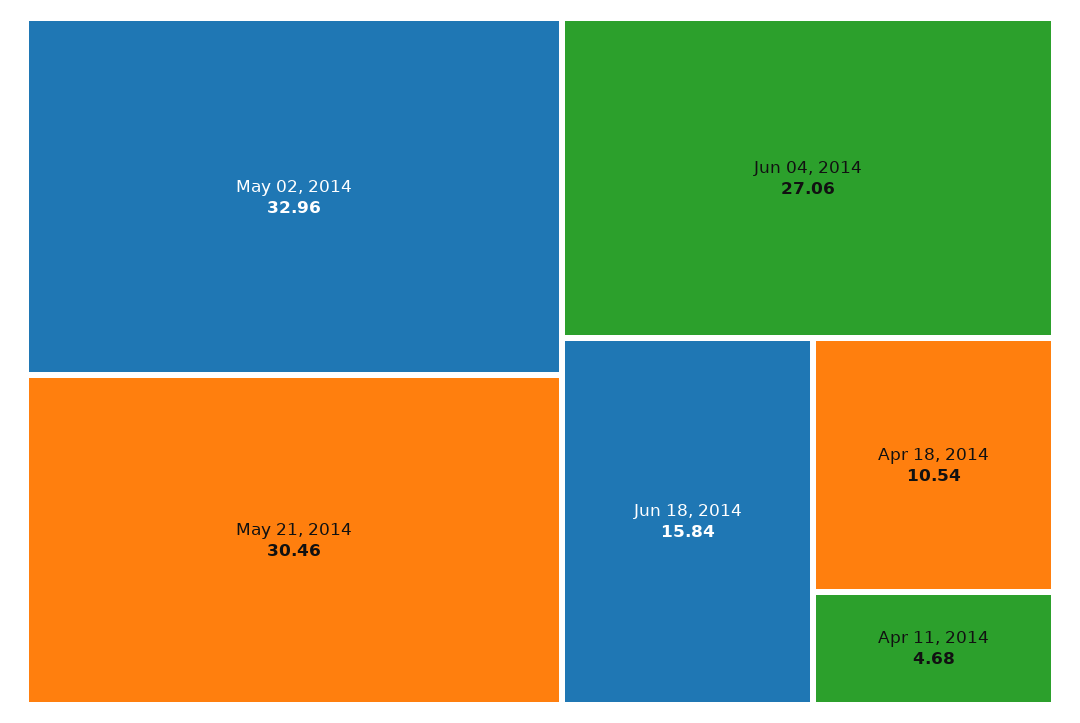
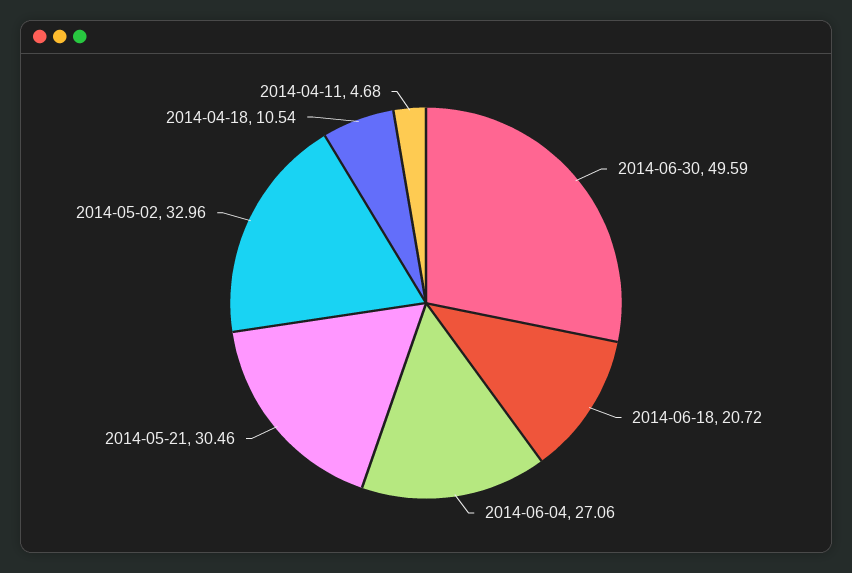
Jun 18, 2014: 15.84 -> 20.72
2014-06-30: none -> 49.59

